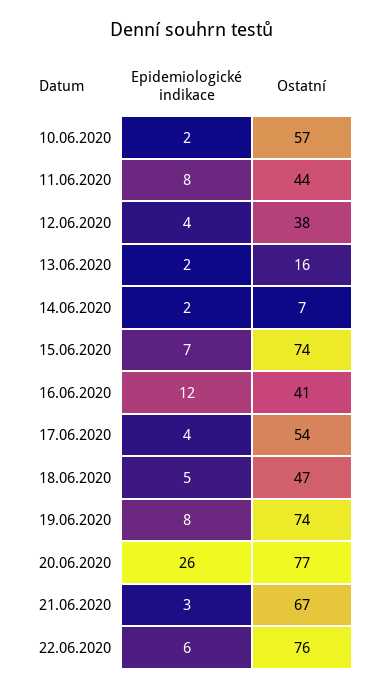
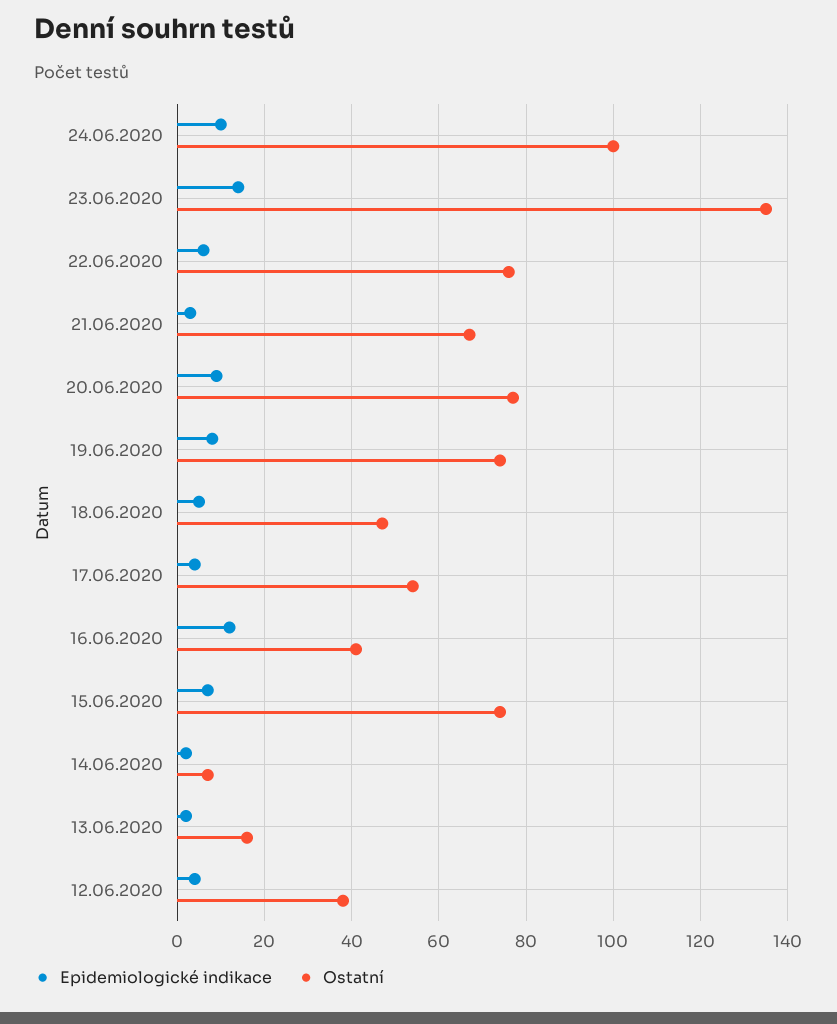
Epidemiologické indikace, 10.06.2020: 2 -> none
Ostatní, 10.06.2020: 57 -> none
Epidemiologické indikace, 11.06.2020: 8 -> none
Ostatní, 11.06.2020: 44 -> none
Epidemiologické indikace, 20.06.2020: 26 -> 10
Epidemiologické indikace, 24.06.2020: none -> 10
Ostatní, 24.06.2020: none -> 100
Epidemiologické indikace, 23.06.2020: none -> 15
Ostatní, 23.06.2020: none -> 135

